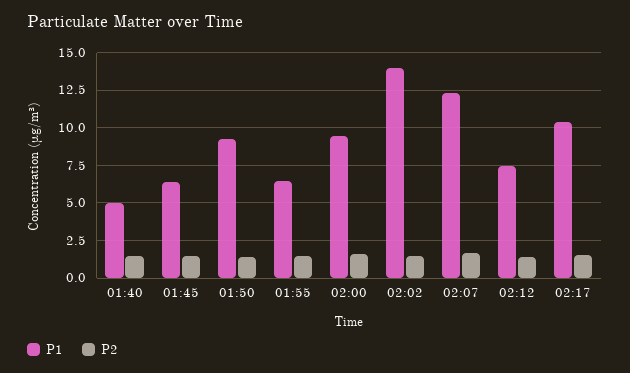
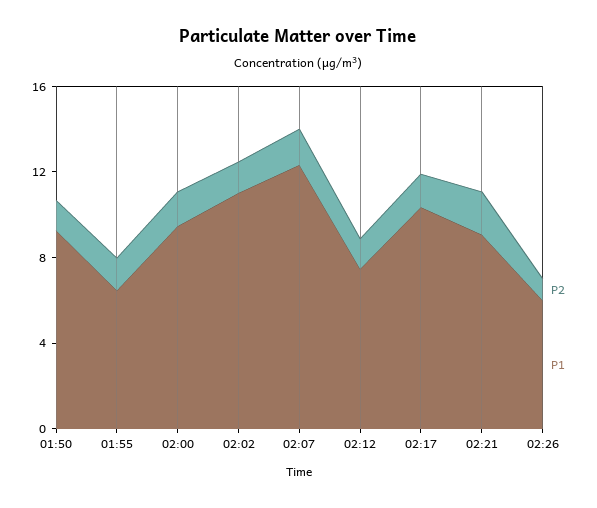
P1, 01:40: 5 -> none
P2, 01:40: 1.5 -> none
P1, 01:45: 6.5 -> none
P2, 01:45: 1.5 -> none
P1, 02:02: 14 -> 11
P2, 02:21: none -> 2
P1, 02:21: none -> 9
P2, 02:26: none -> 1
P1, 02:26: none -> 6

